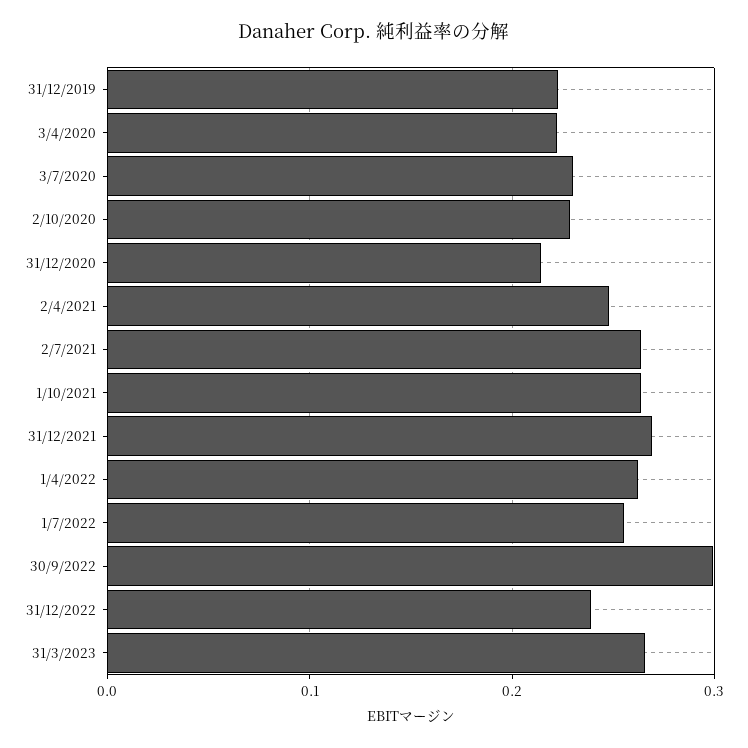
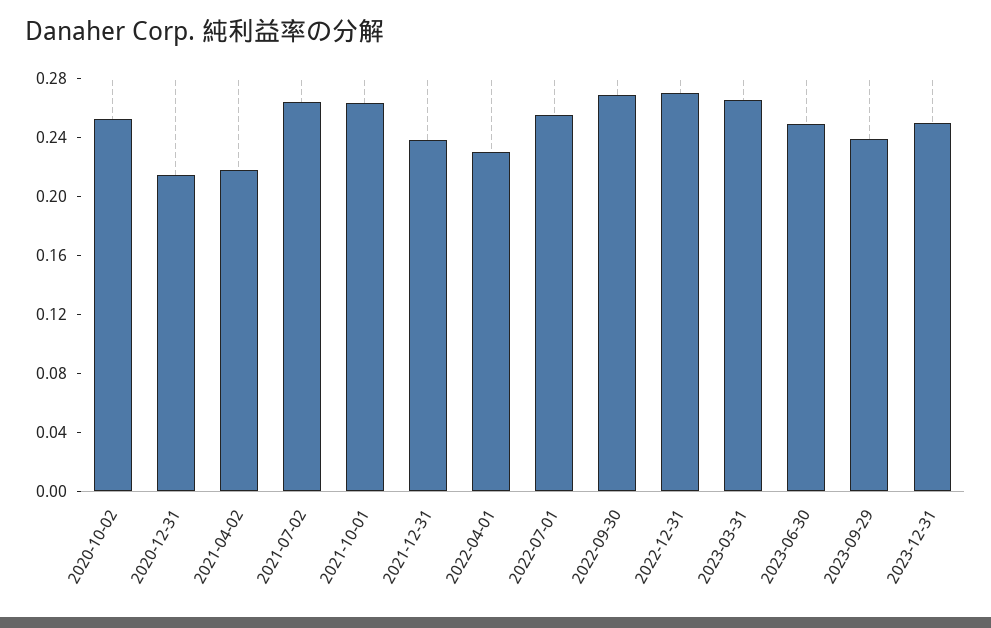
31/12/2019: 0.22 -> none
3/4/2020: 0.22 -> none
3/7/2020: 0.23 -> none
2/10/2020: 0.23 -> 0.25
2/4/2021: 0.25 -> 0.22
31/12/2021: 0.27 -> 0.24
1/4/2022: 0.26 -> 0.23
30/9/2022: 0.3 -> 0.27
31/12/2022: 0.24 -> 0.27
2023-06-30: none -> 0.25
2023-09-29: none -> 0.24
2023-12-31: none -> 0.25

